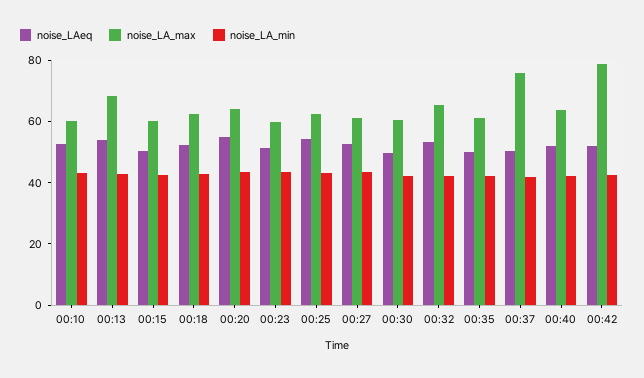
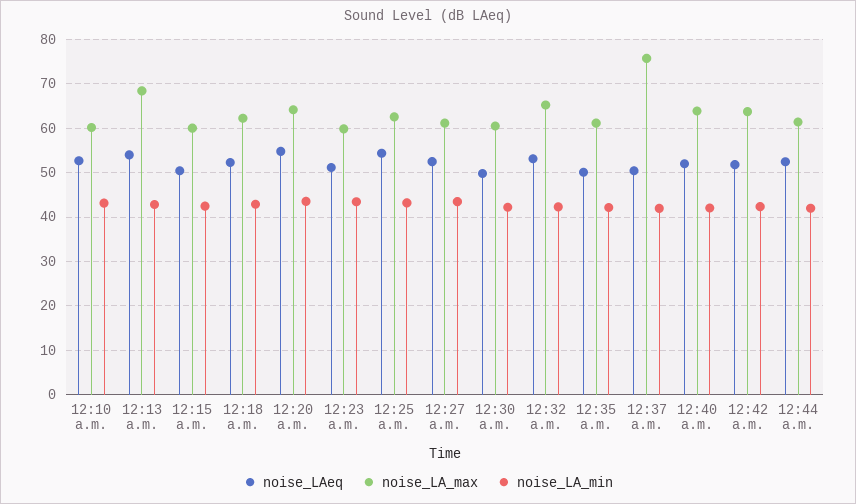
noise_LA_max, 00:42: 80 -> 64
noise_LAeq, 12:44 a.m.: none -> 52
noise_LA_max, 12:44 a.m.: none -> 62
noise_LA_min, 12:44 a.m.: none -> 42

